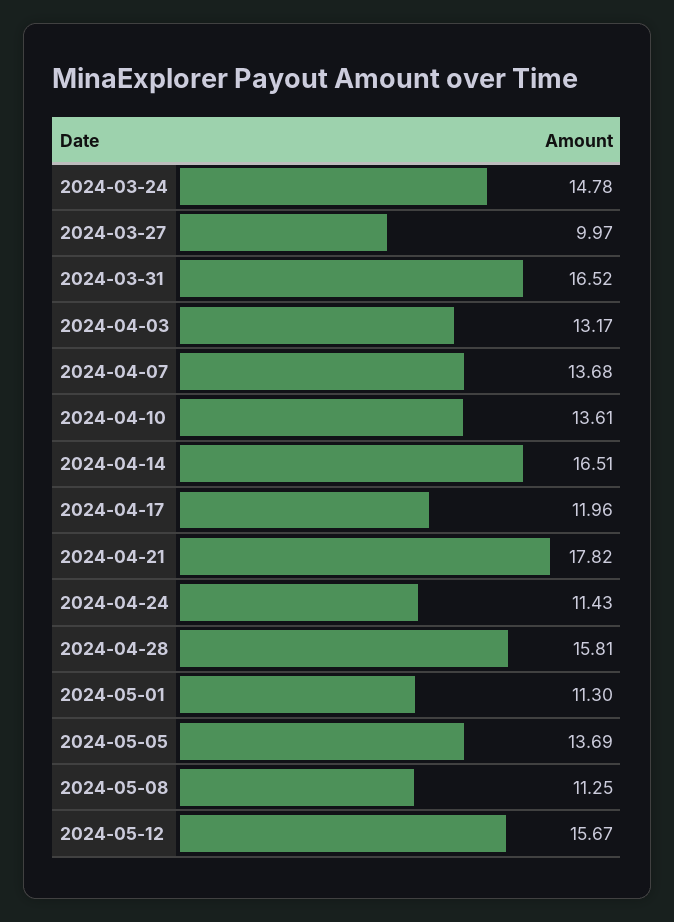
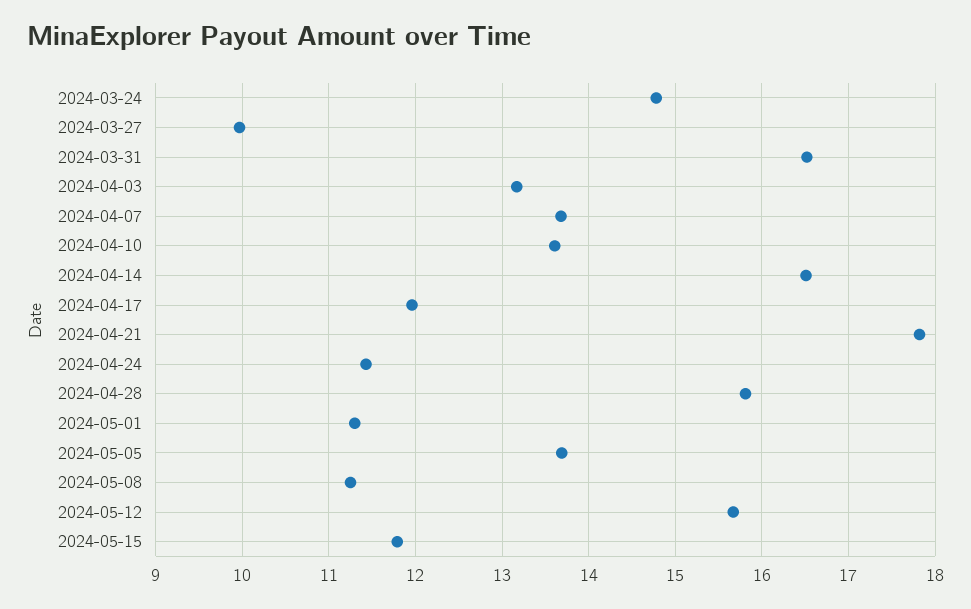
2024-05-15: none -> 11.8

